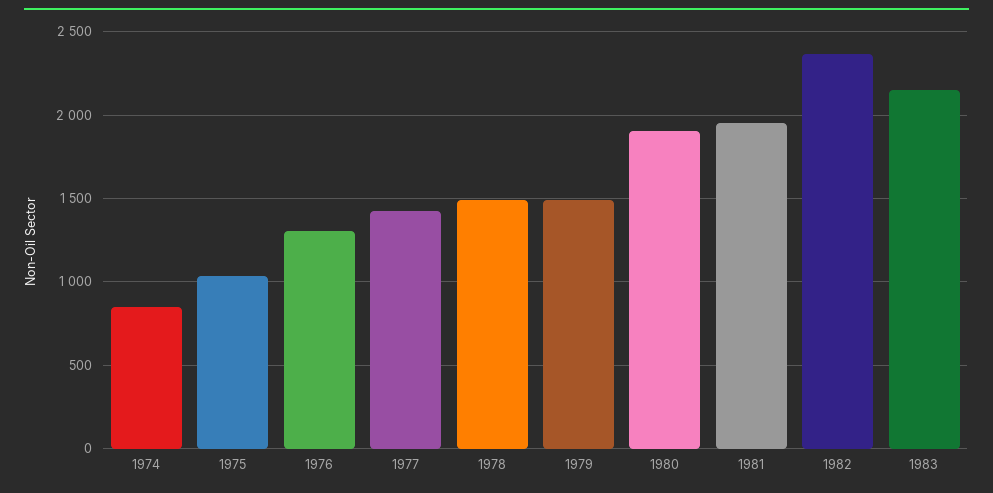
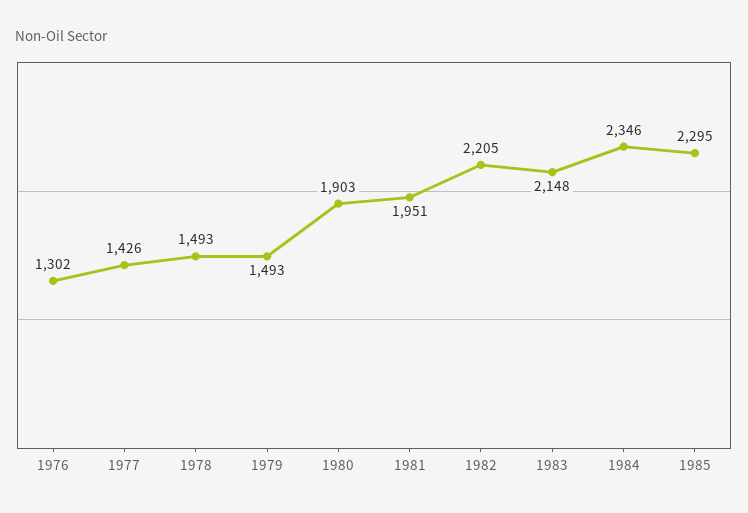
1974: 850 -> none
1975: 1050 -> none
1982: 2350 -> 2205
1984: none -> 2346
1985: none -> 2295

